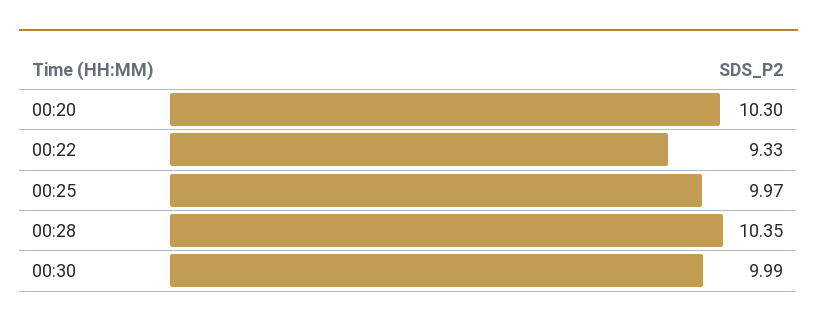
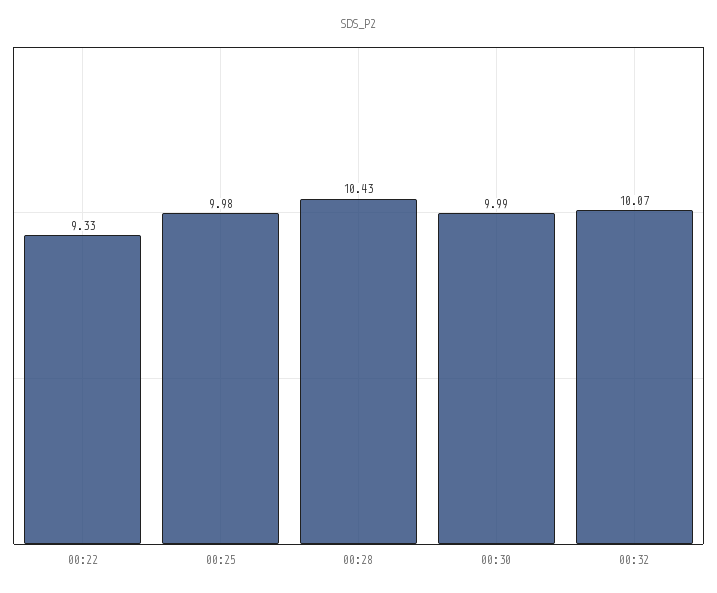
00:20: 10.3 -> none
00:25: 9.97 -> 9.98
00:28: 10.35 -> 10.43
00:32: none -> 10.07

